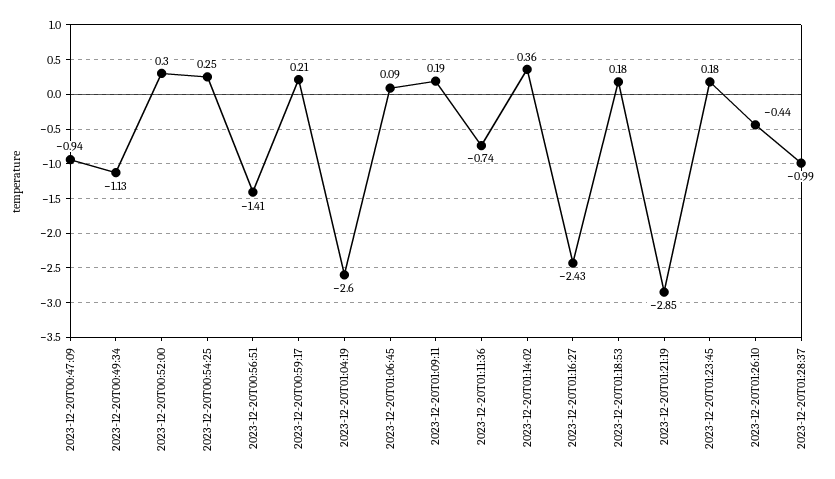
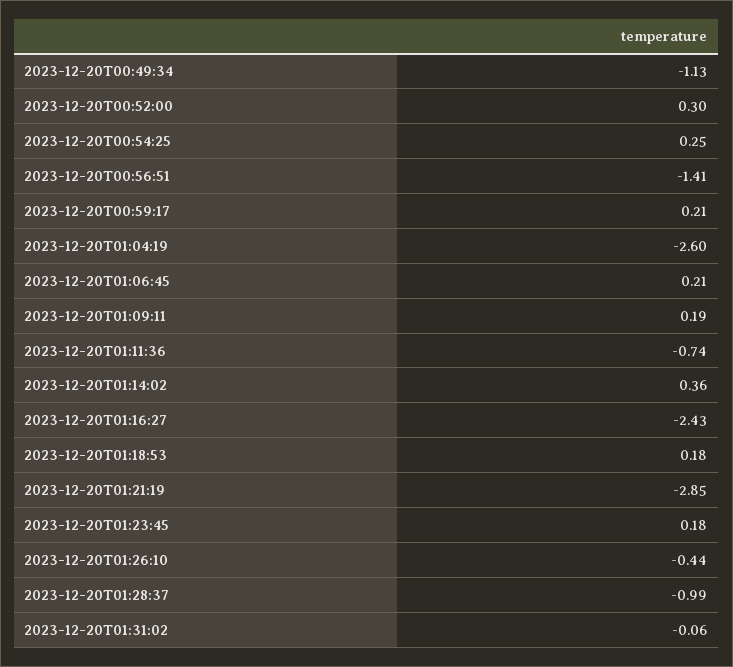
2023-12-20T00:47:09: -0.94 -> none
2023-12-20T01:06:45: 0.09 -> 0.21
2023-12-20T01:31:02: none -> -0.06

